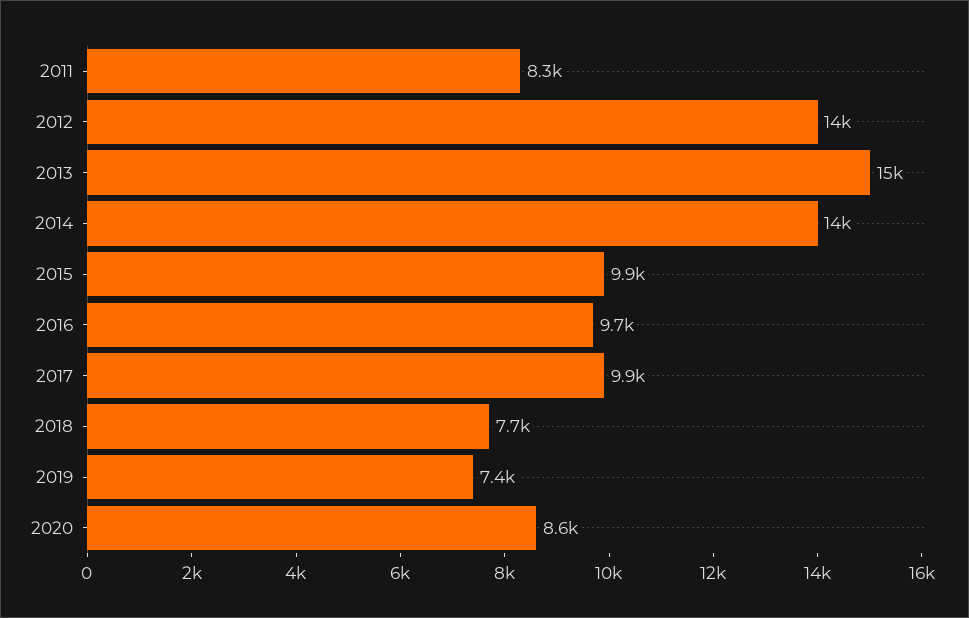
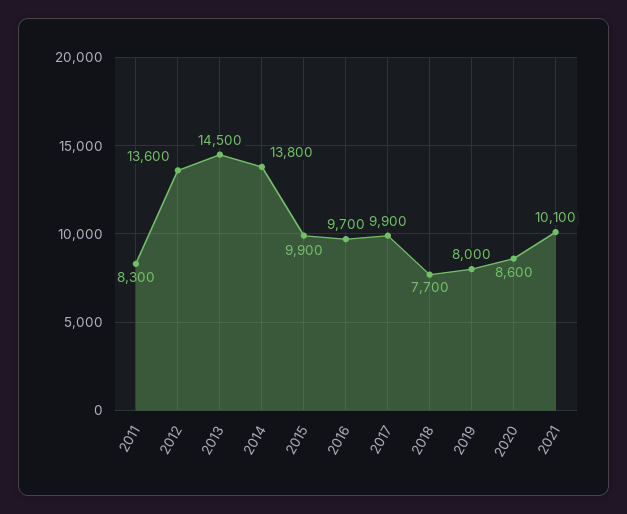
2019: 7400 -> 8000
2021: none -> 10100

